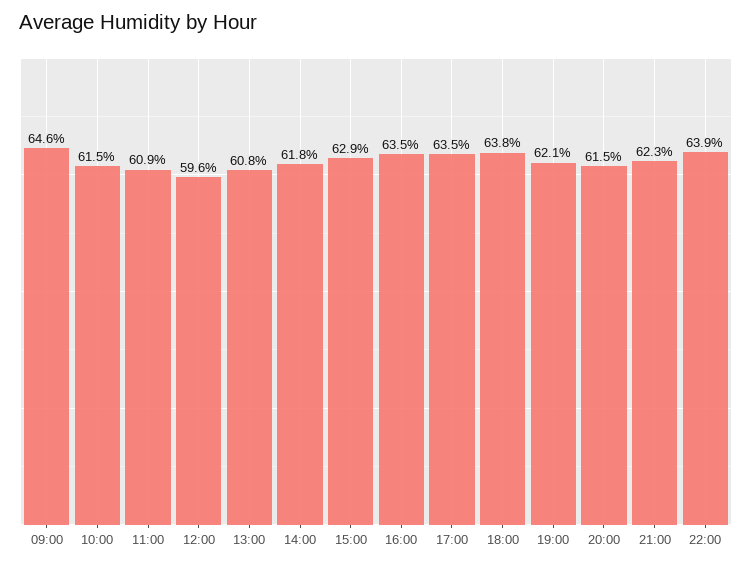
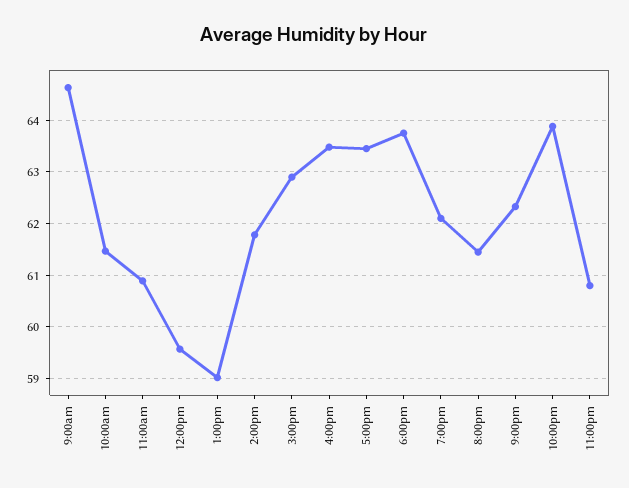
13:00: 60.8 -> 59
11:00pm: none -> 60.8

